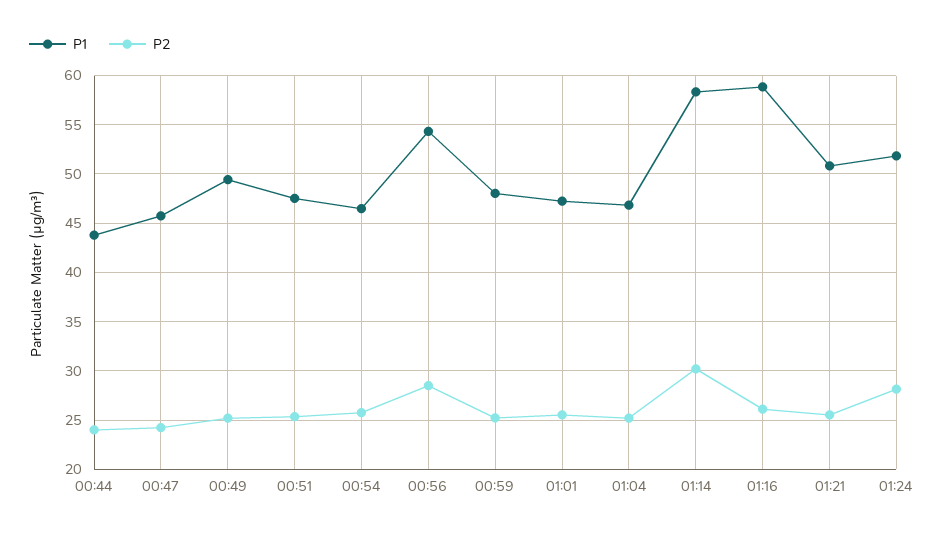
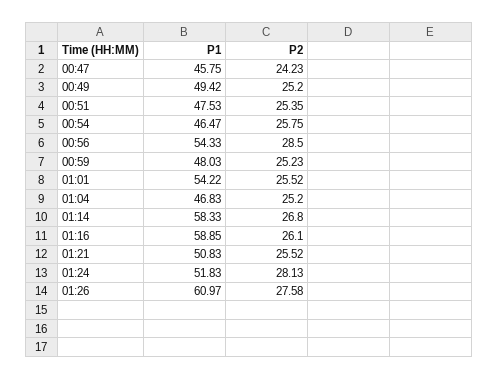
P1, 00:44: 44 -> none
P2, 00:44: 24 -> none
P1, 01:01: 47 -> 54.22
P2, 01:14: 30 -> 26.8
P1, 01:26: none -> 60.97
P2, 01:26: none -> 27.58

